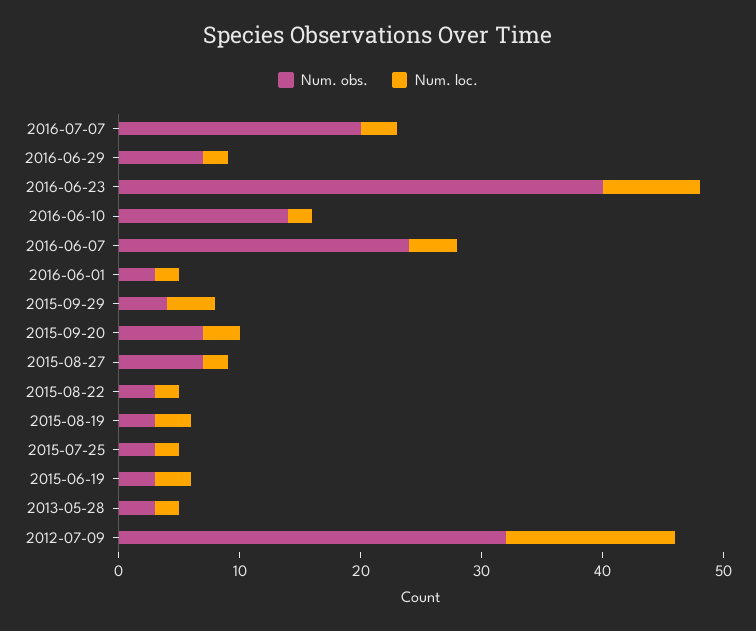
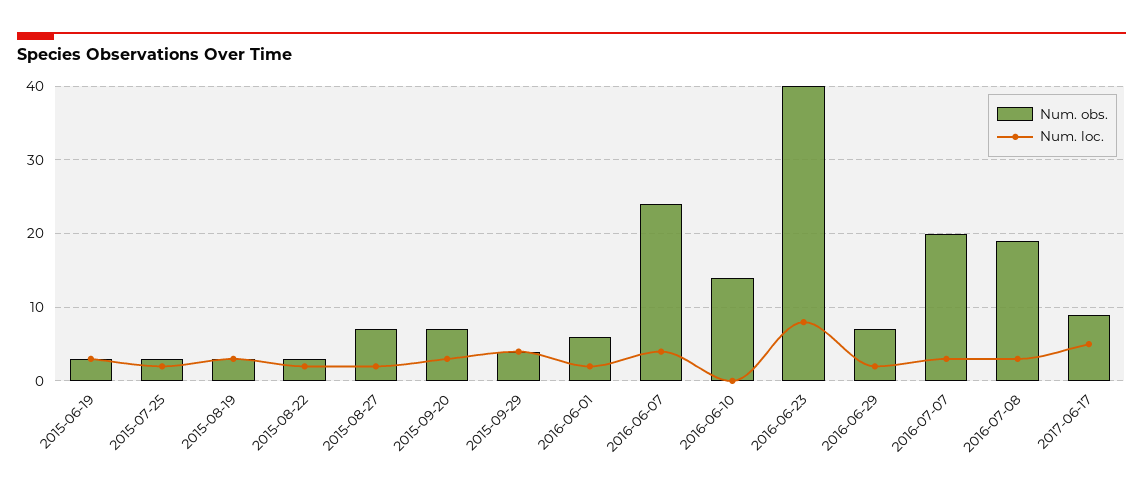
Num. loc., 2016-06-10: 2 -> 0
Num. obs., 2016-06-01: 3 -> 6
Num. obs., 2013-05-28: 3 -> none
Num. loc., 2013-05-28: 2 -> none
Num. obs., 2012-07-09: 32 -> none
Num. loc., 2012-07-09: 14 -> none
Num. obs., 2016-07-08: none -> 19
Num. loc., 2016-07-08: none -> 3
Num. obs., 2017-06-17: none -> 9
Num. loc., 2017-06-17: none -> 5

